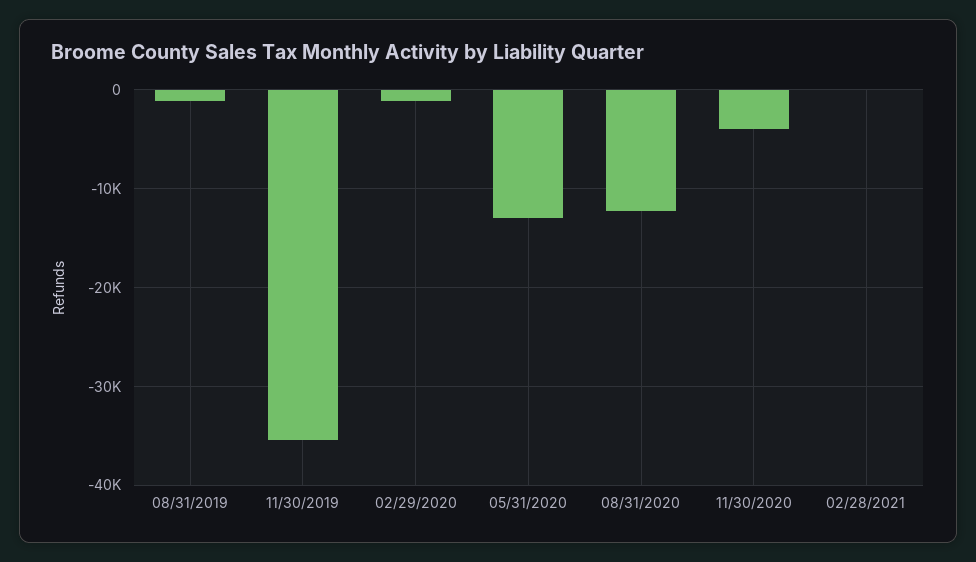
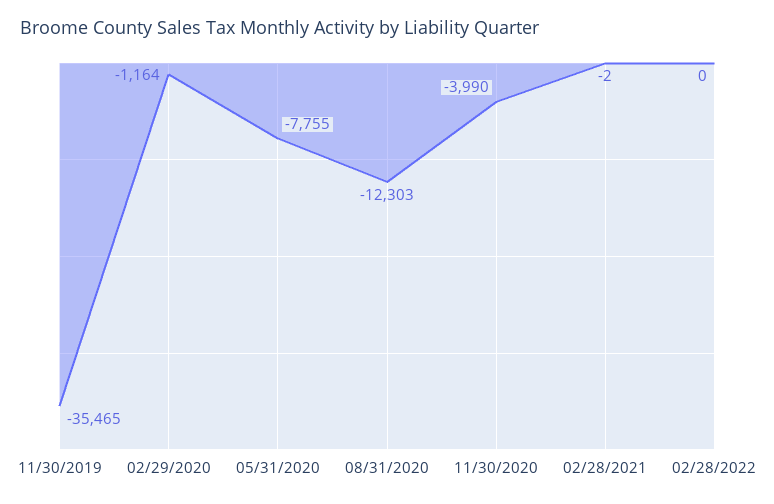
08/31/2019: -1000 -> none
05/31/2020: -13000 -> -7755
02/28/2022: none -> 0

